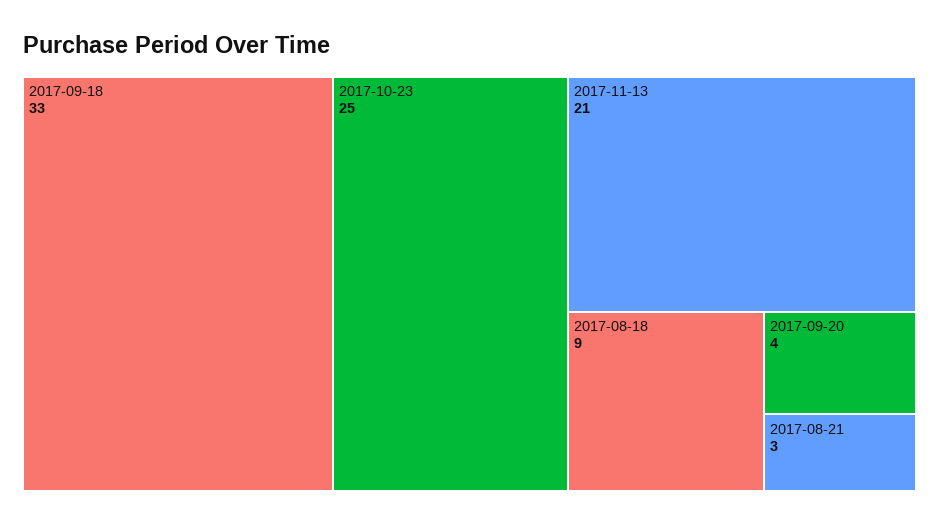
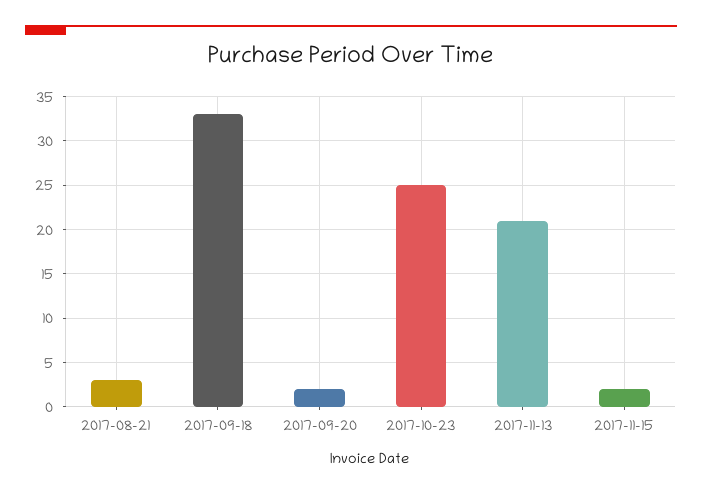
2017-08-18: 9 -> none
2017-09-20: 4 -> 2
2017-11-15: none -> 2

